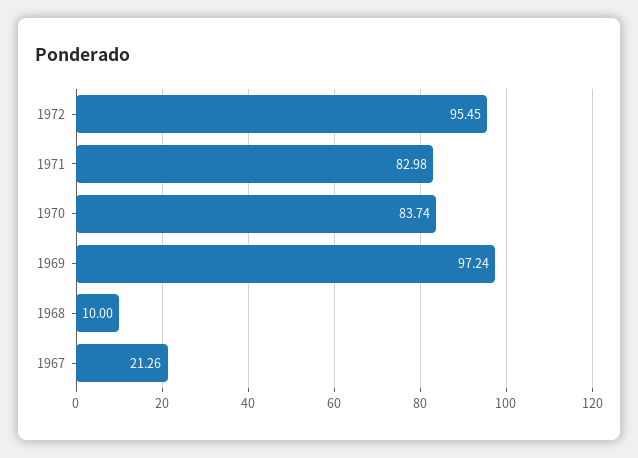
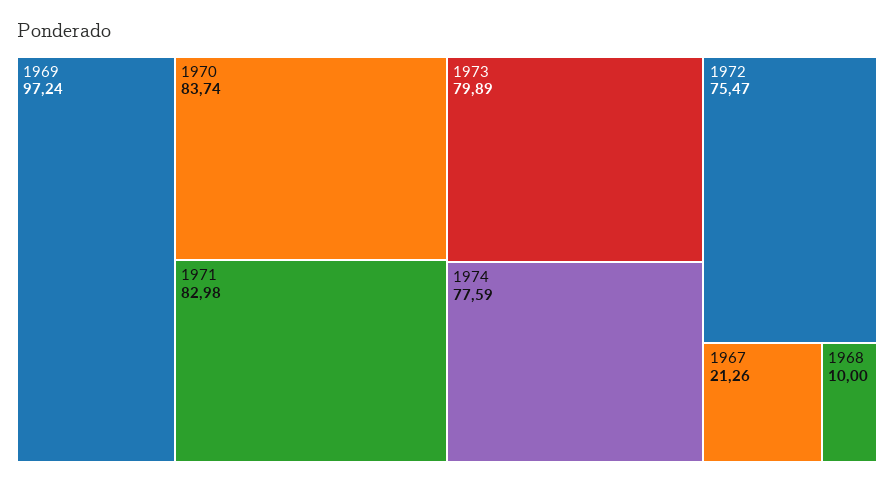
1972: 95.45 -> 75.47
1973: none -> 79.89
1974: none -> 77.59

